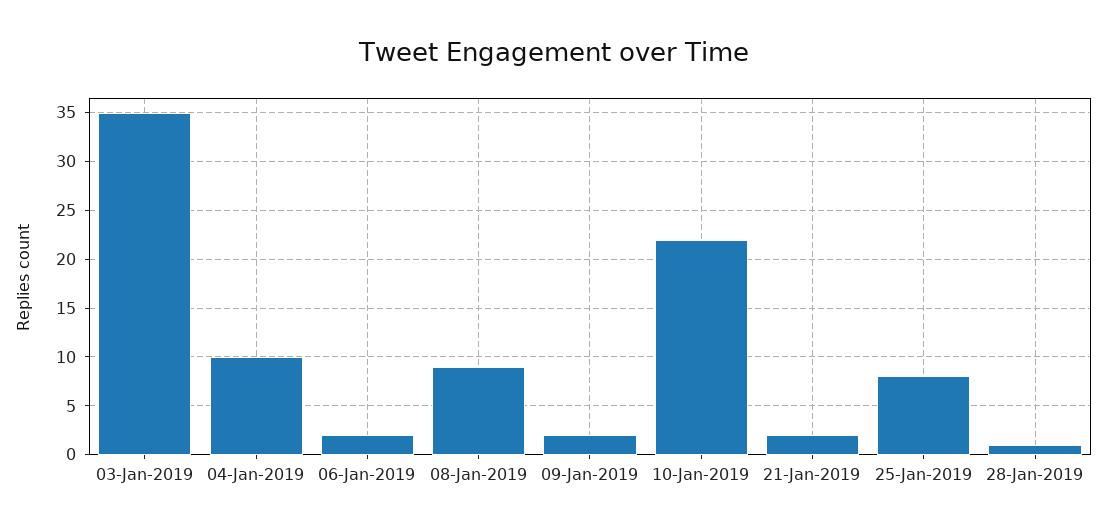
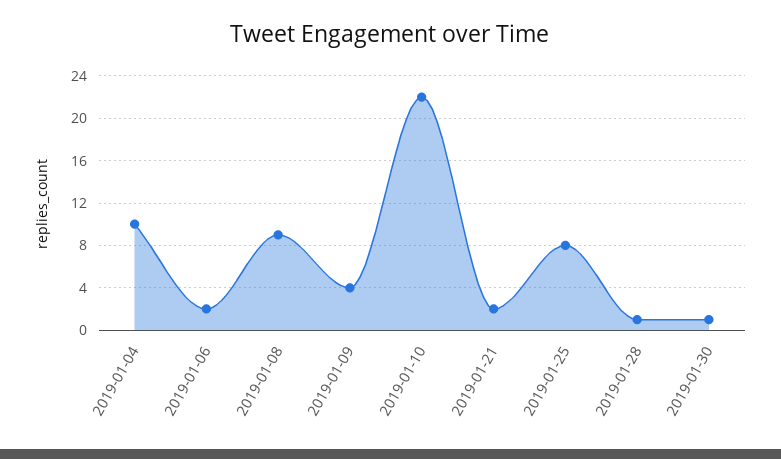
03-Jan-2019: 35 -> none
09-Jan-2019: 2 -> 4
2019-01-30: none -> 1

